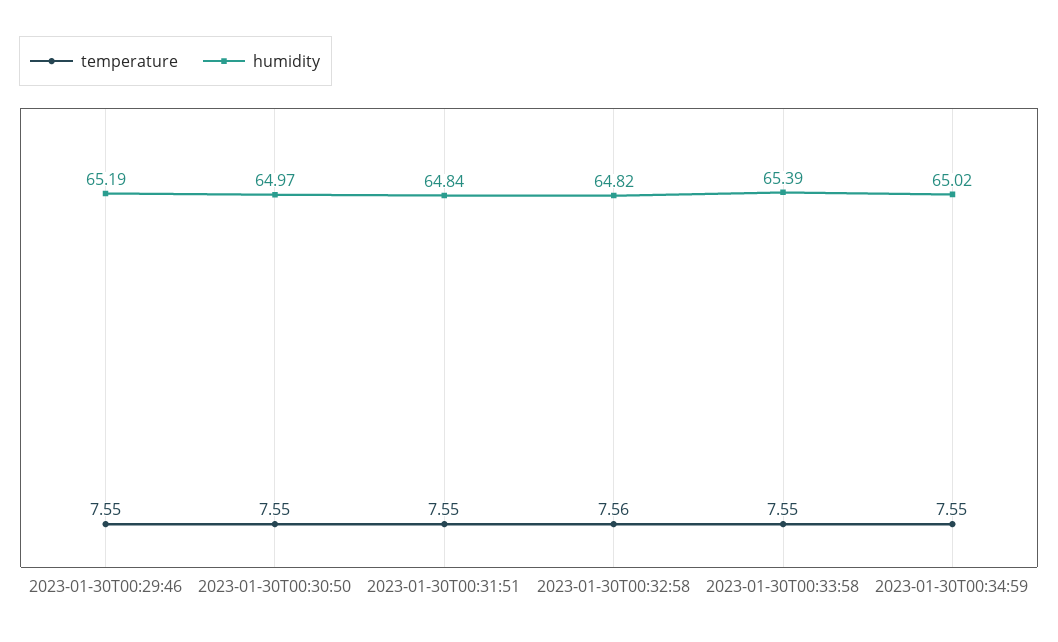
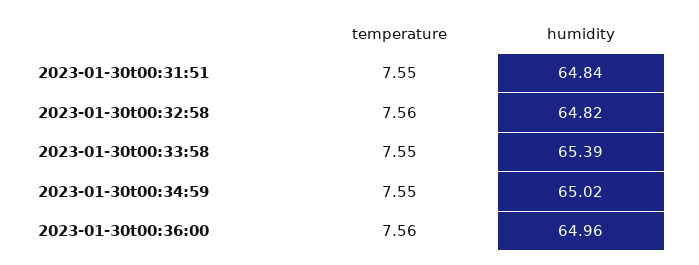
temperature, 2023-01-30T00:29:46: 7.55 -> none
humidity, 2023-01-30T00:29:46: 65.19 -> none
temperature, 2023-01-30T00:30:50: 7.55 -> none
humidity, 2023-01-30T00:30:50: 64.97 -> none
temperature, 2023-01-30t00:36:00: none -> 7.56
humidity, 2023-01-30t00:36:00: none -> 64.96

